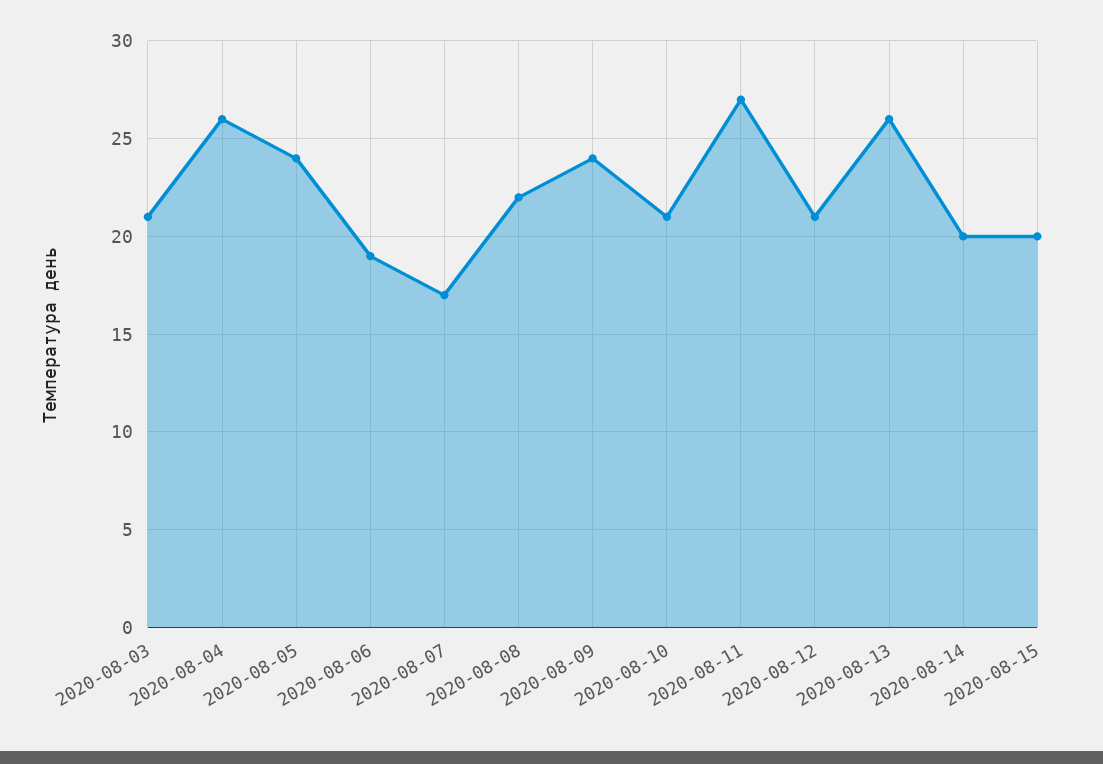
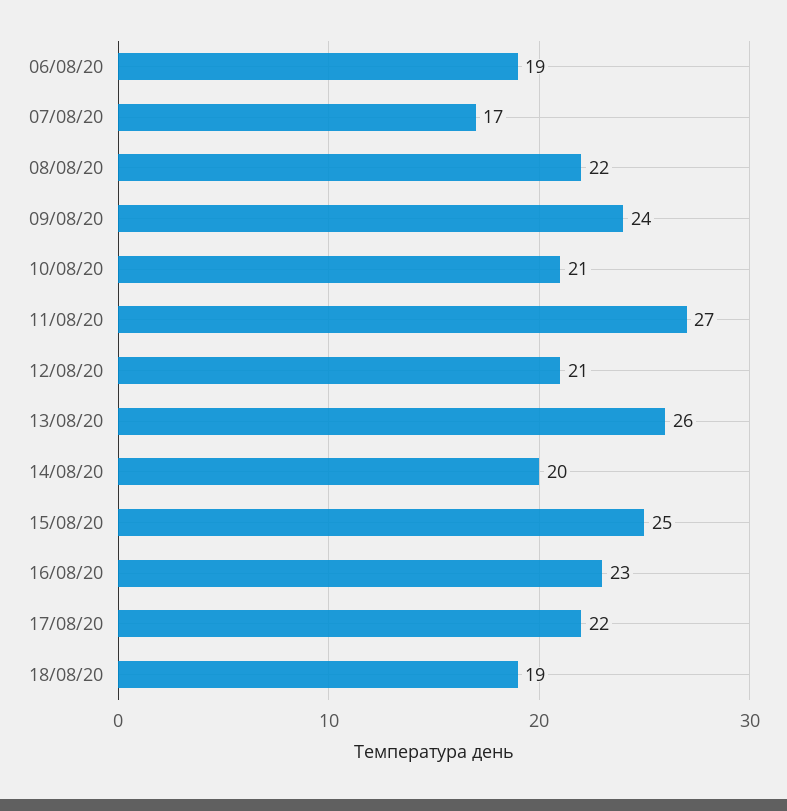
2020-08-03: 21 -> none
2020-08-04: 26 -> none
2020-08-05: 24 -> none
2020-08-15: 20 -> 25
16/08/20: none -> 23
17/08/20: none -> 22
18/08/20: none -> 19

